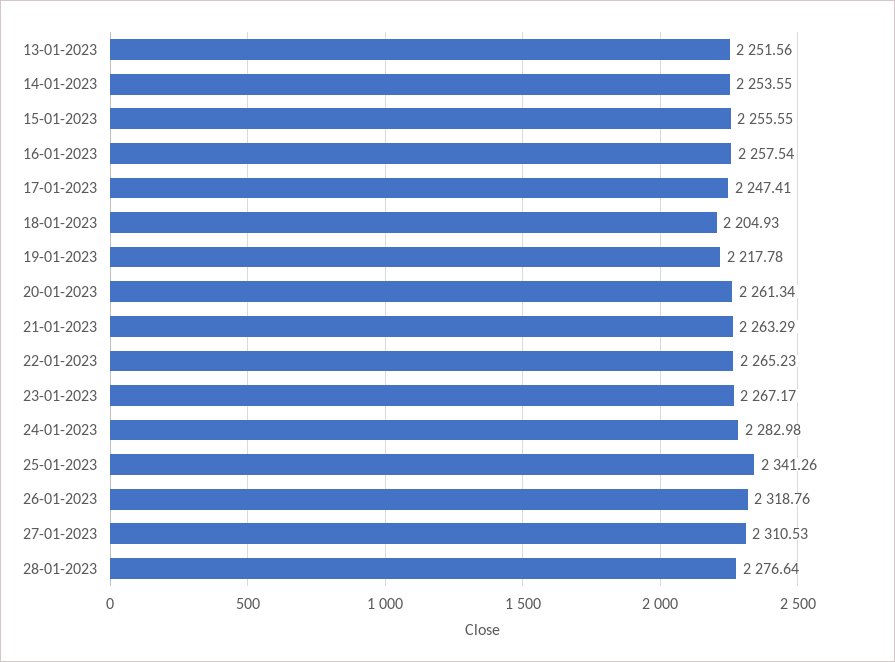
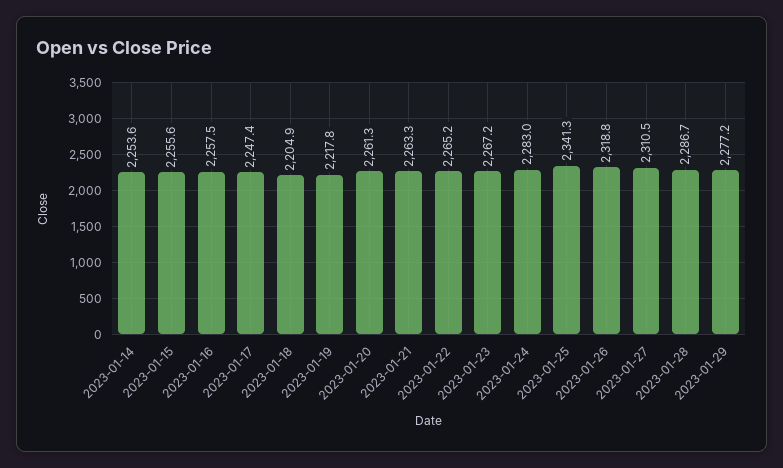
13-01-2023: 2251.56 -> none
28-01-2023: 2276.64 -> 2286.7
2023-01-29: none -> 2277.2

